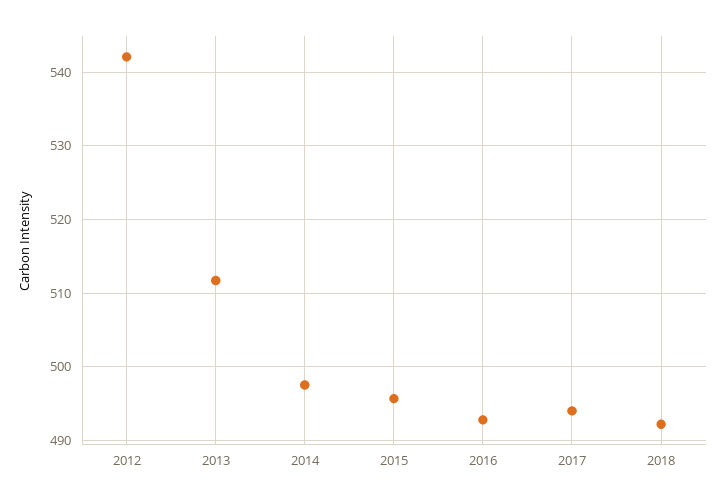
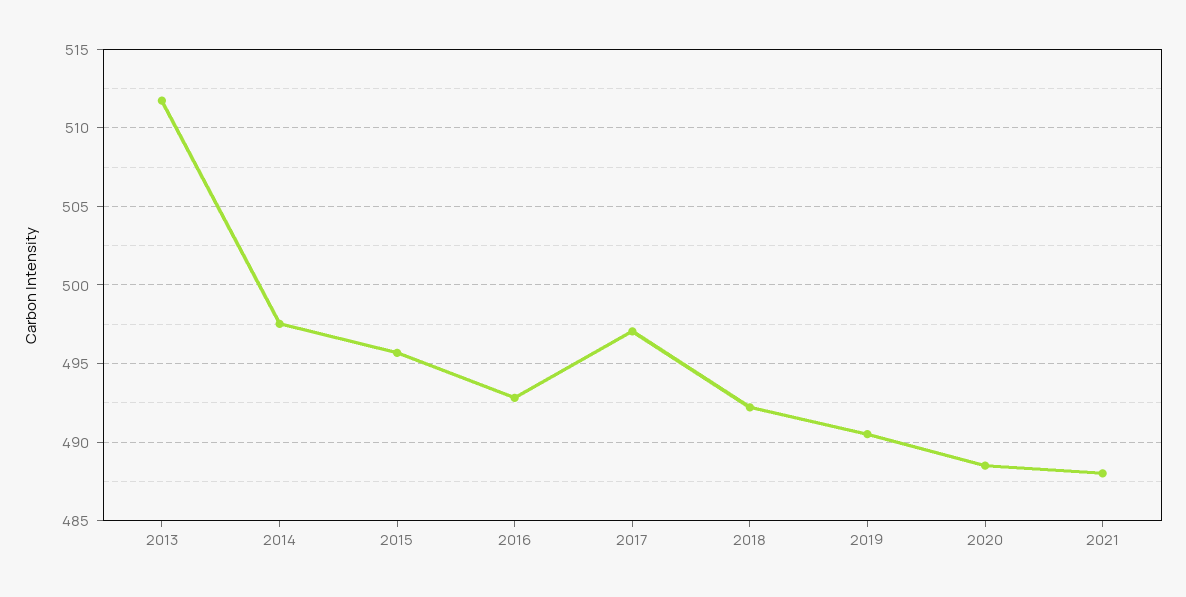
2012: 542 -> none
2017: 494 -> 497
2019: none -> 490.5
2020: none -> 488.5
2021: none -> 488

